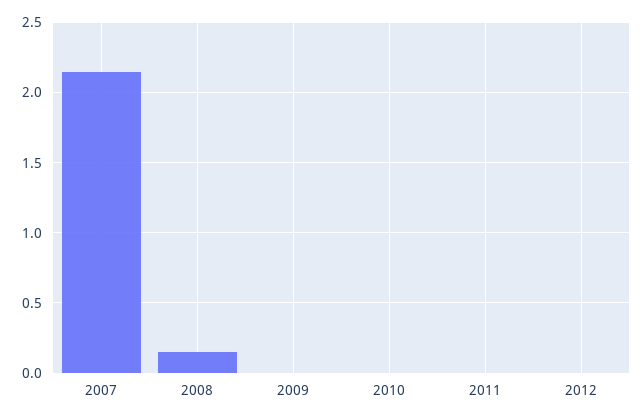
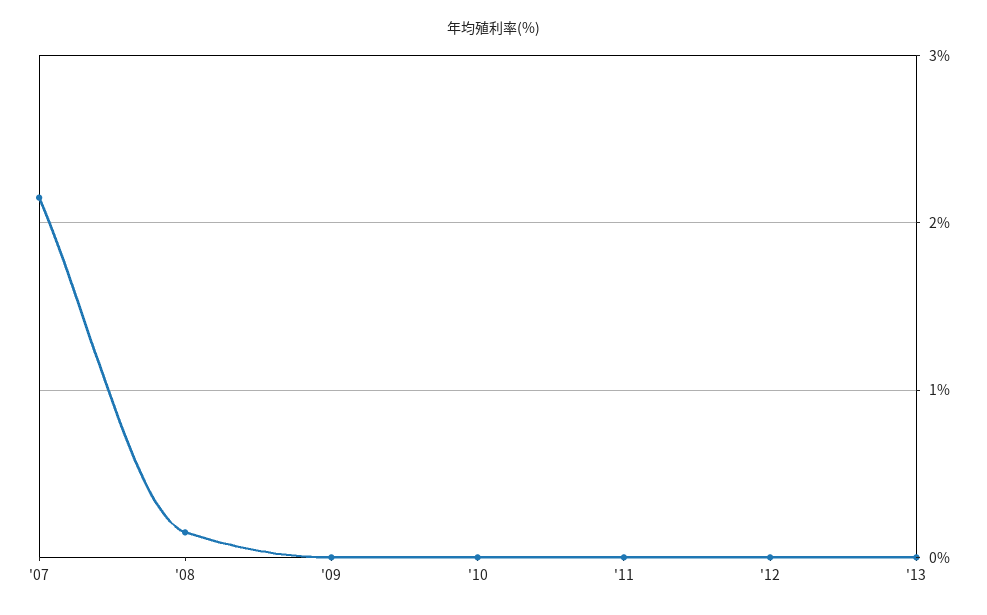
'13: none -> 0

